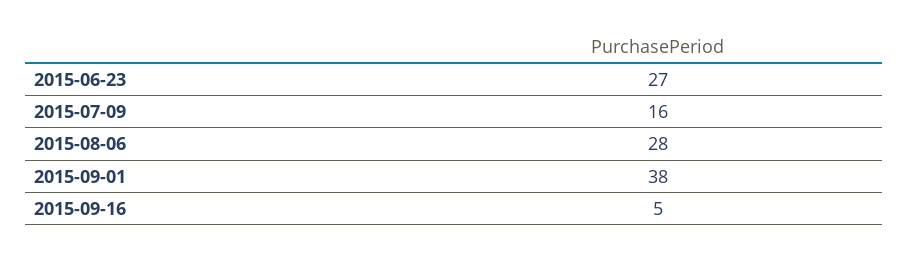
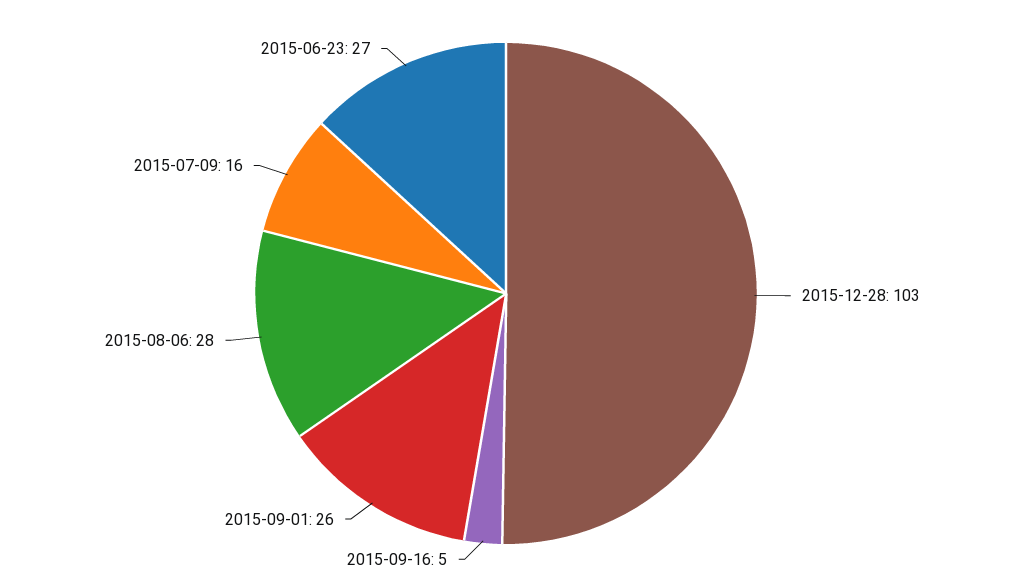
2015-09-01: 38 -> 26
2015-12-28: none -> 103

